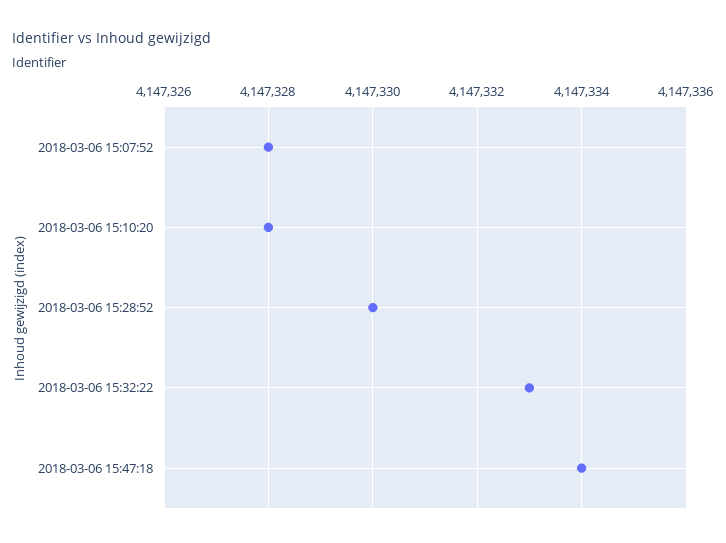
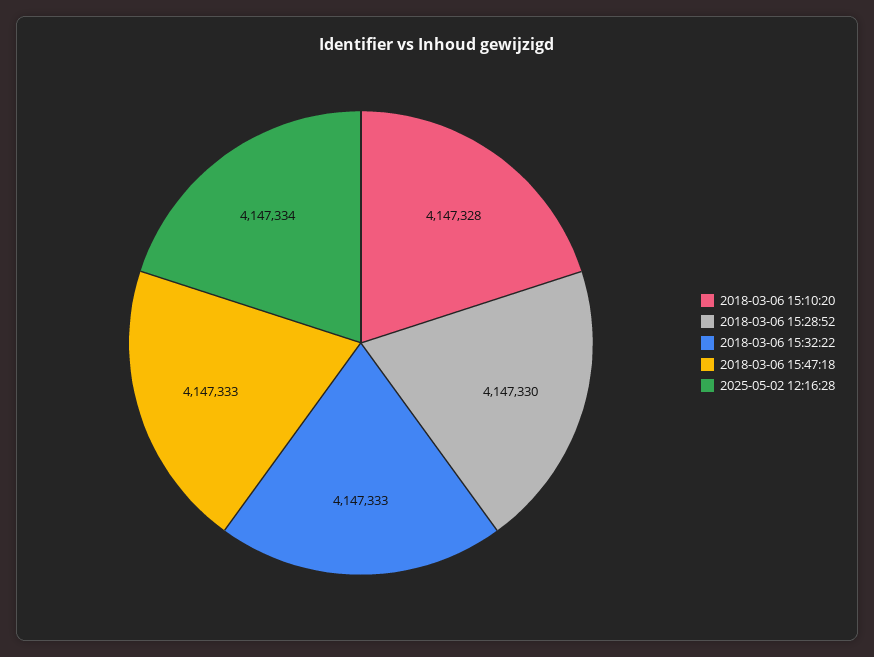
2018-03-06 15:07:52: 4147328 -> none
2018-03-06 15:47:18: 4147334 -> 4147333
2025-05-02 12:16:28: none -> 4147334

